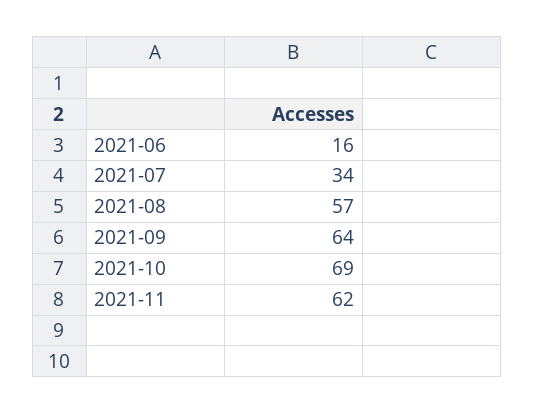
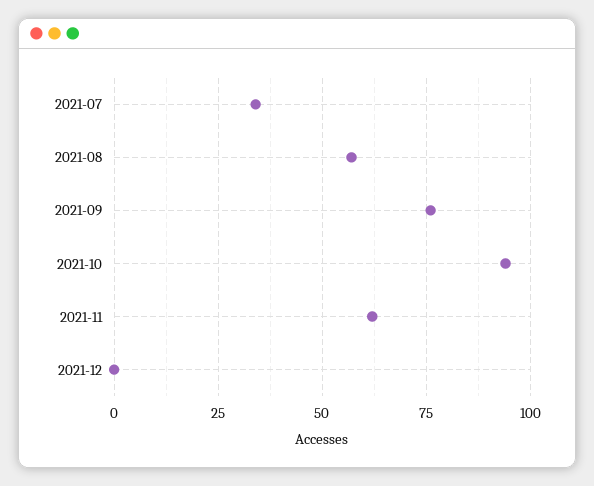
2021-06: 16 -> none
2021-09: 64 -> 75
2021-10: 69 -> 95
2021-12: none -> 0

